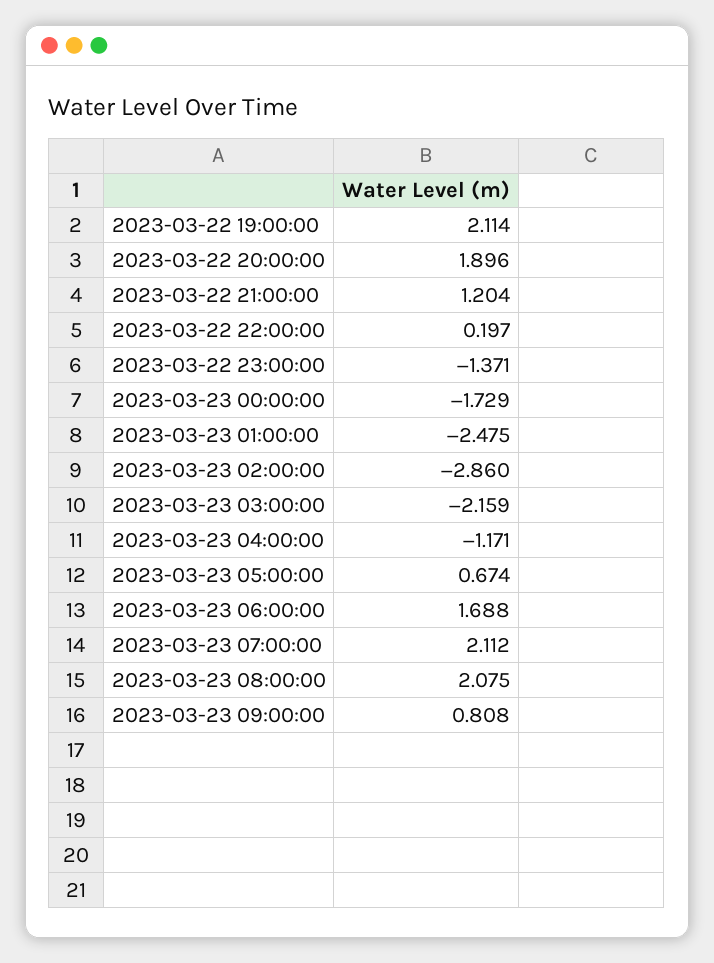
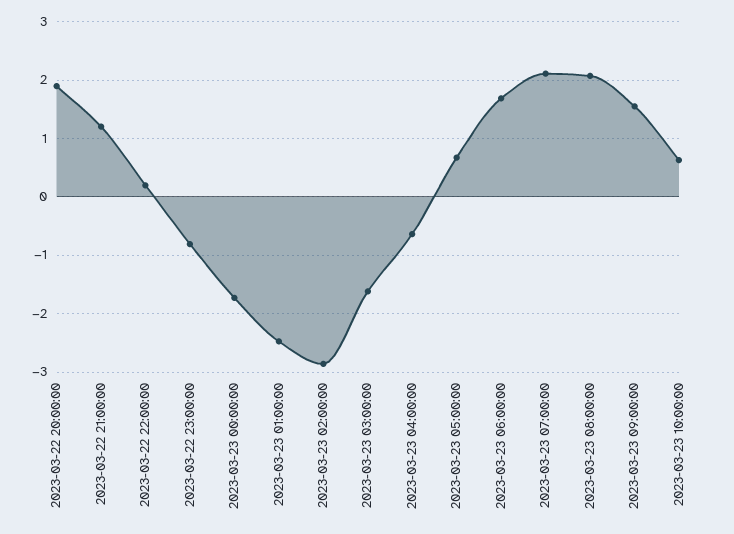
2023-03-22 19:00:00: 2.114 -> none
2023-03-22 23:00:00: -1.371 -> -0.8
2023-03-23 03:00:00: -2.159 -> -1.6
2023-03-23 04:00:00: -1.171 -> -0.6
2023-03-23 09:00:00: 0.808 -> 1.6
2023-03-23 10:00:00: none -> 0.6

